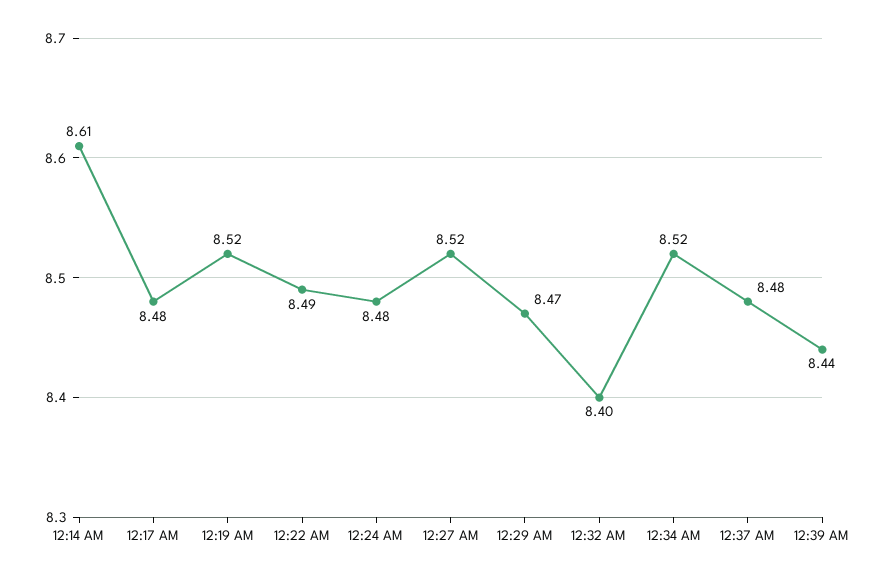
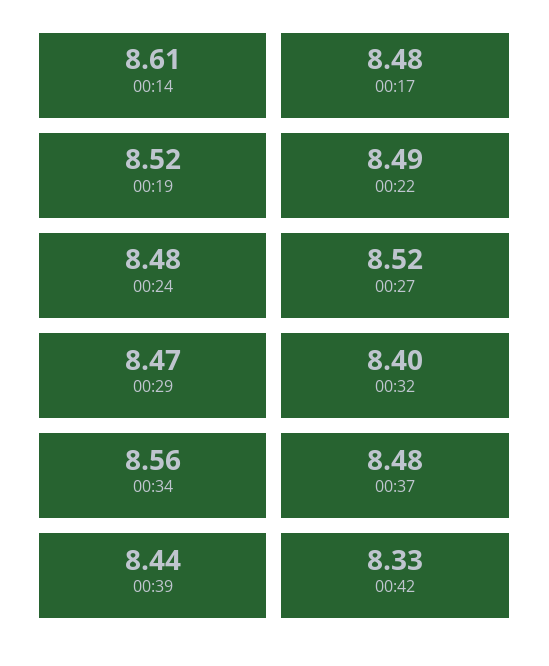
12:34 AM: 8.52 -> 8.56
00:42: none -> 8.33

